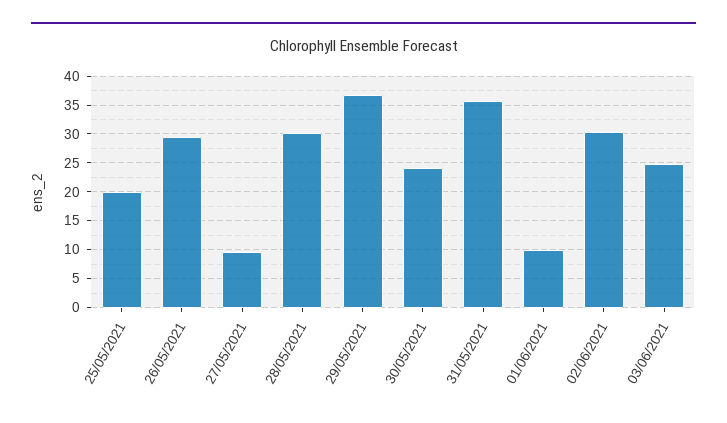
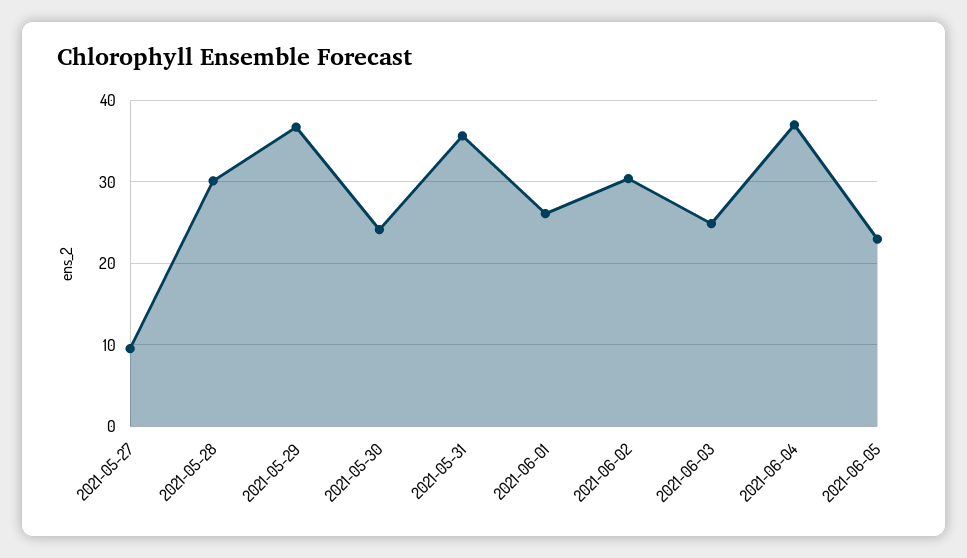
25/05/2021: 20 -> none
26/05/2021: 30 -> none
01/06/2021: 10 -> 26
2021-06-04: none -> 37
2021-06-05: none -> 23

